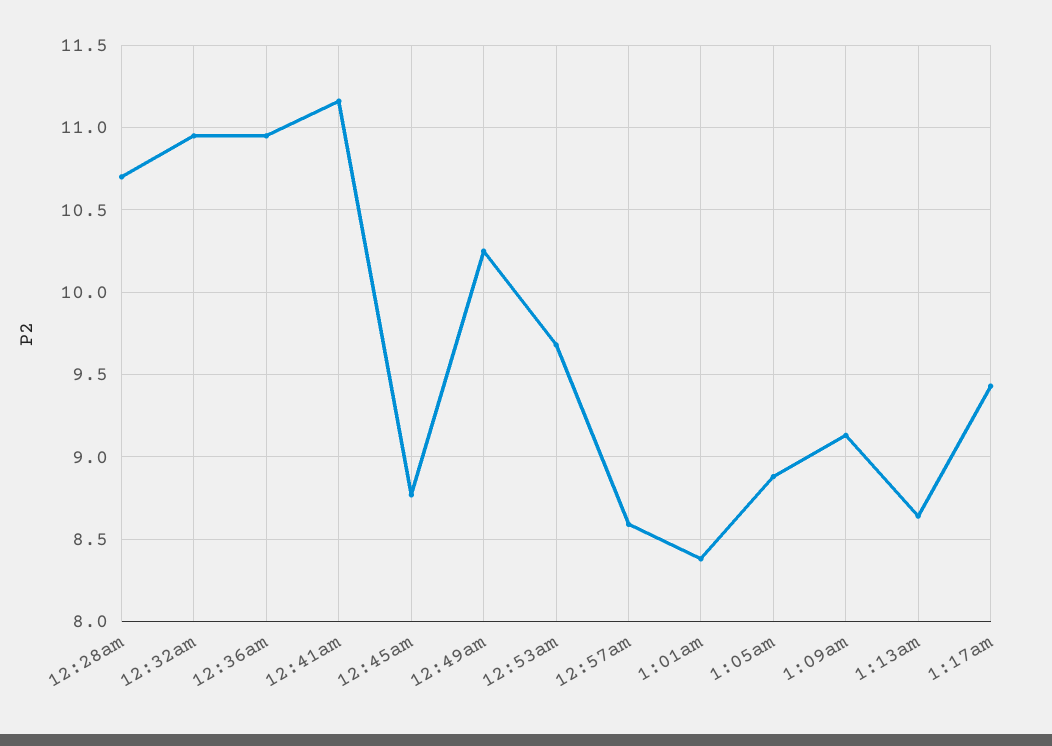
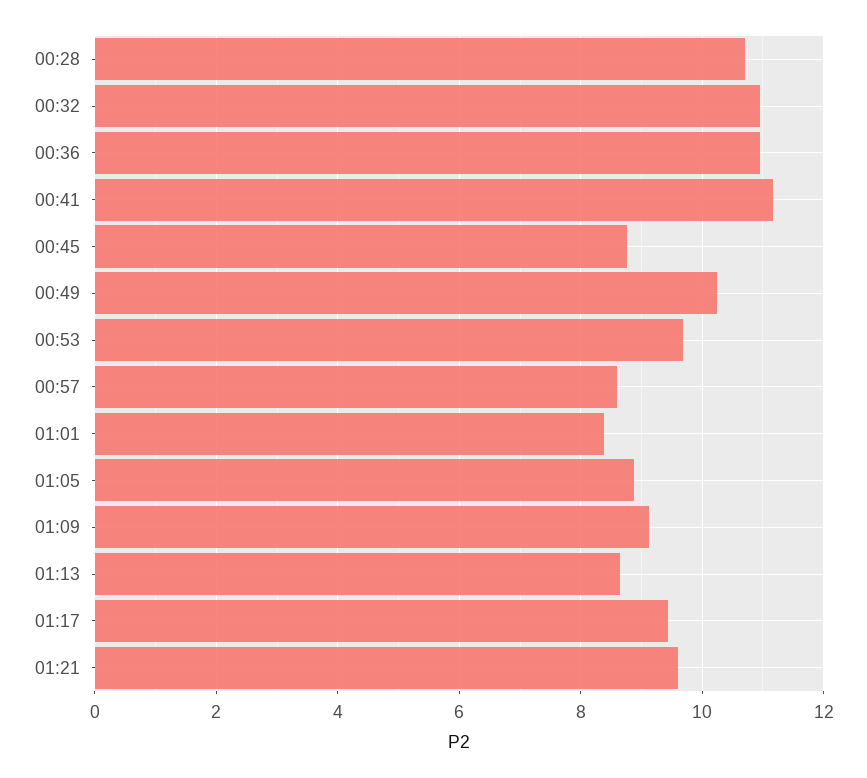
01:21: none -> 9.6

